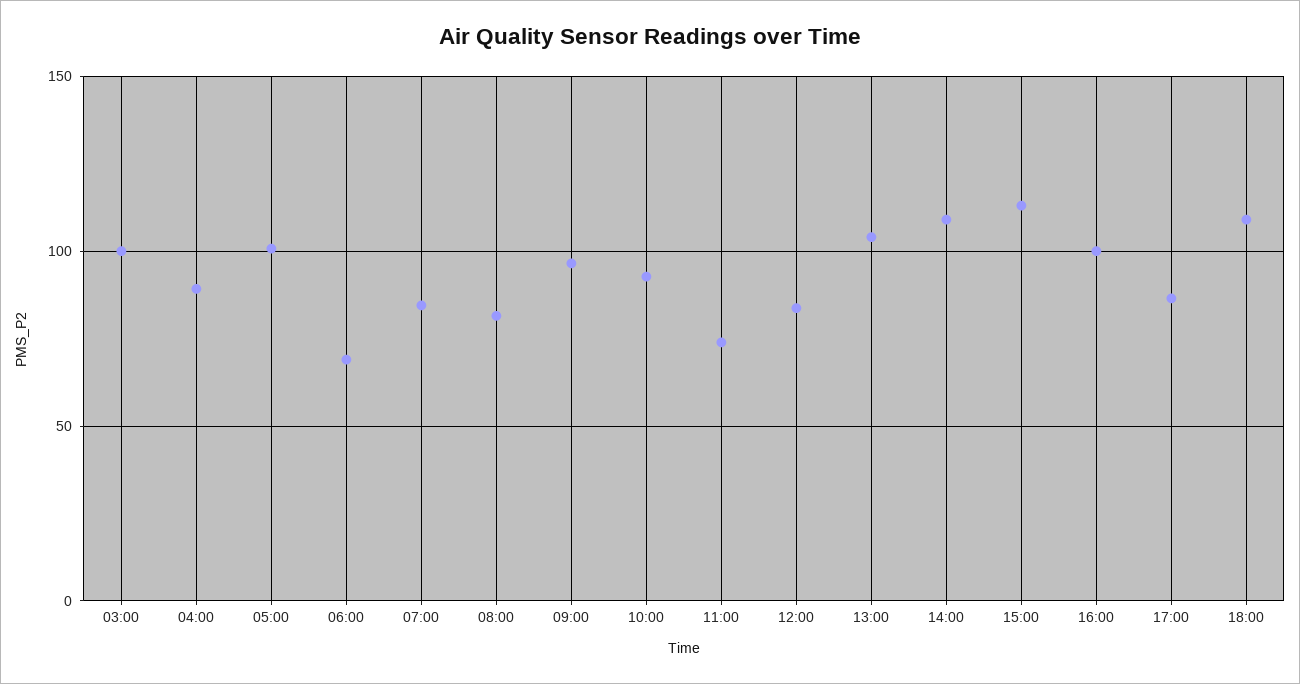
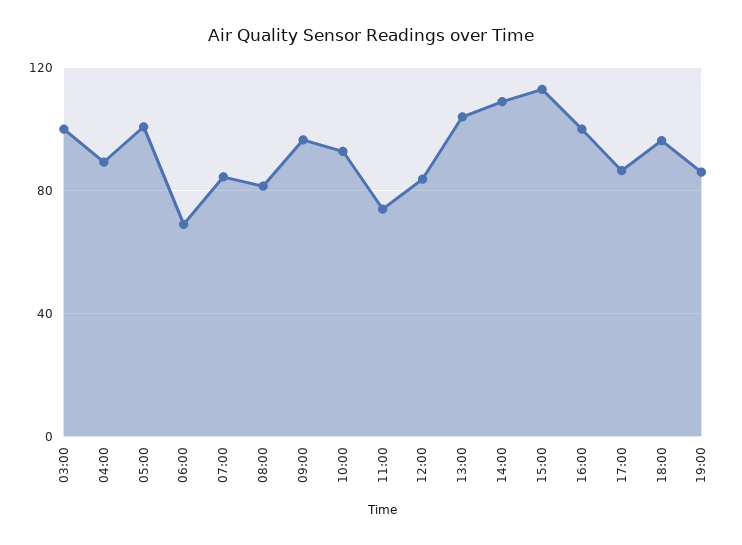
18:00: 110 -> 95
19:00: none -> 85

